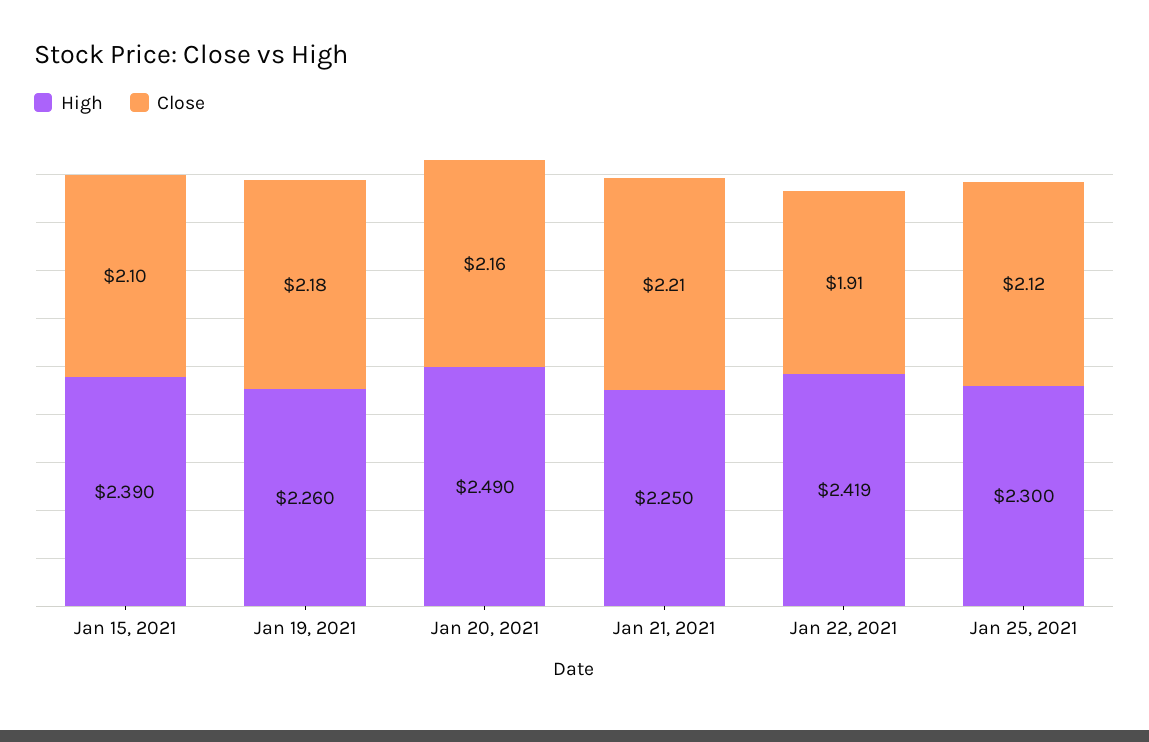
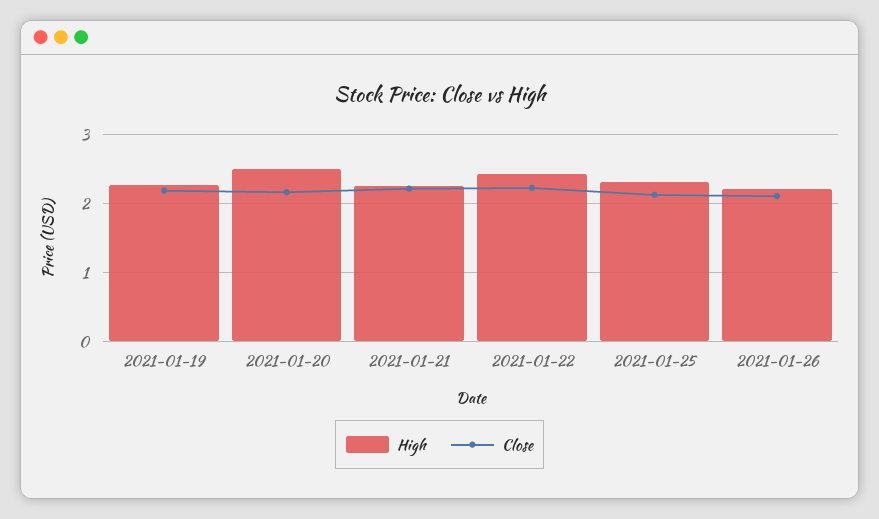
High, Jan 15, 2021: 2.39 -> none
Close, Jan 15, 2021: 2.1 -> none
Close, Jan 22, 2021: 1.91 -> 2.2
High, 2021-01-26: none -> 2.2
Close, 2021-01-26: none -> 2.1

